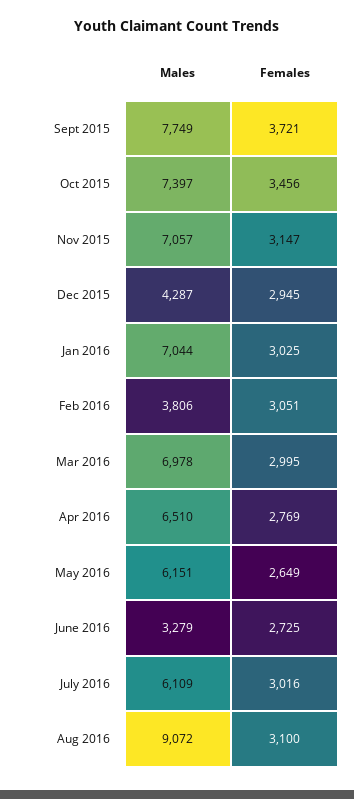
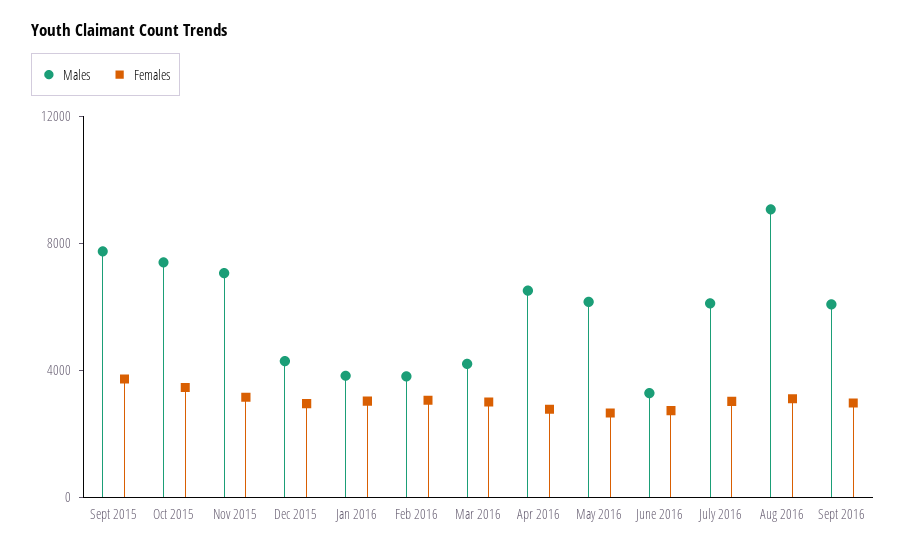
Males, Jan 2016: 7044 -> 4000
Males, Mar 2016: 6978 -> 4000
Males, Sept 2016: none -> 6000
Females, Sept 2016: none -> 3000

